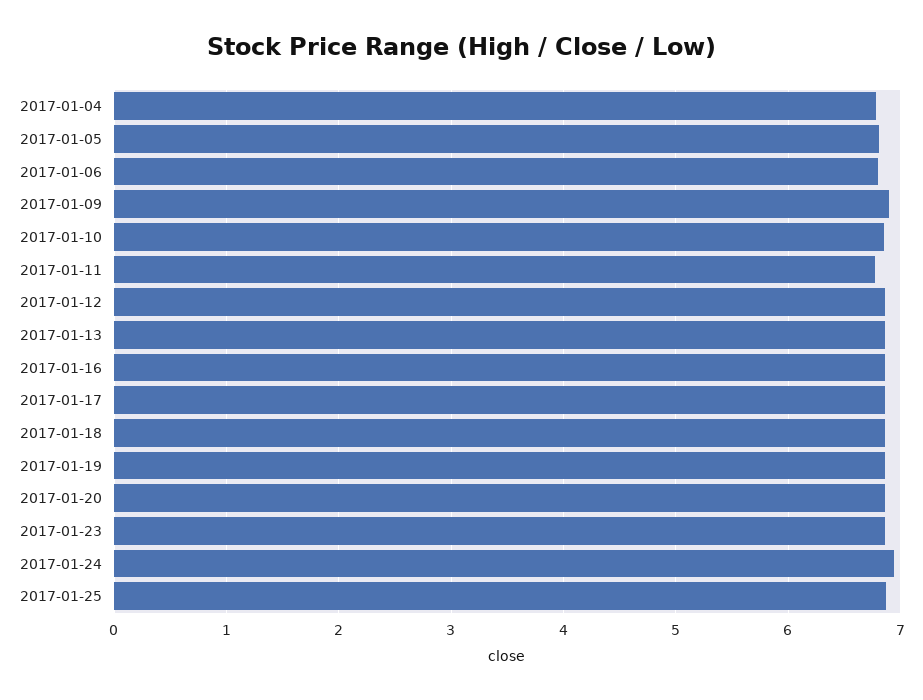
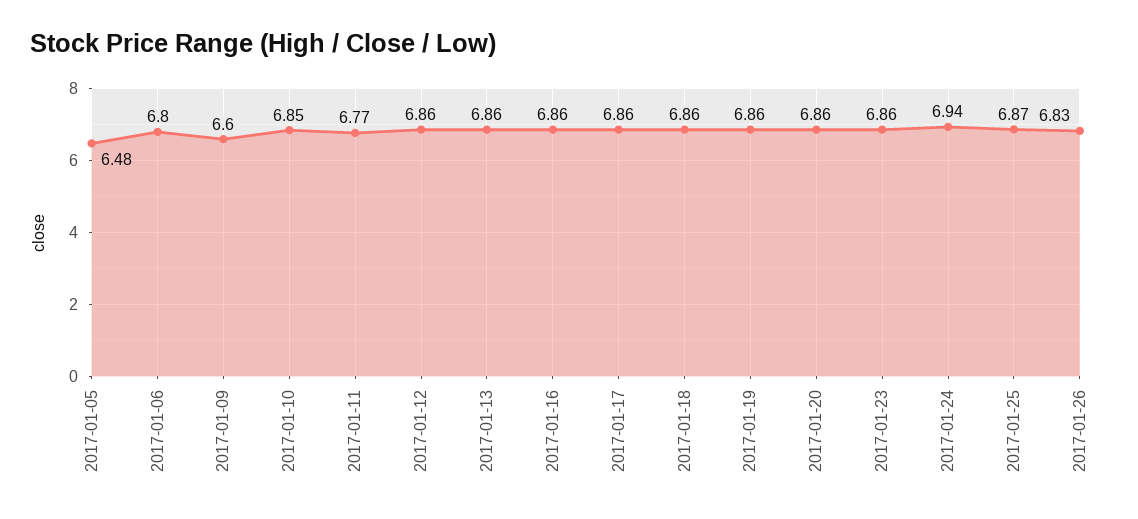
2017-01-04: 6.8 -> none
2017-01-05: 6.8 -> 6.48
2017-01-09: 6.9 -> 6.6
2017-01-26: none -> 6.83

